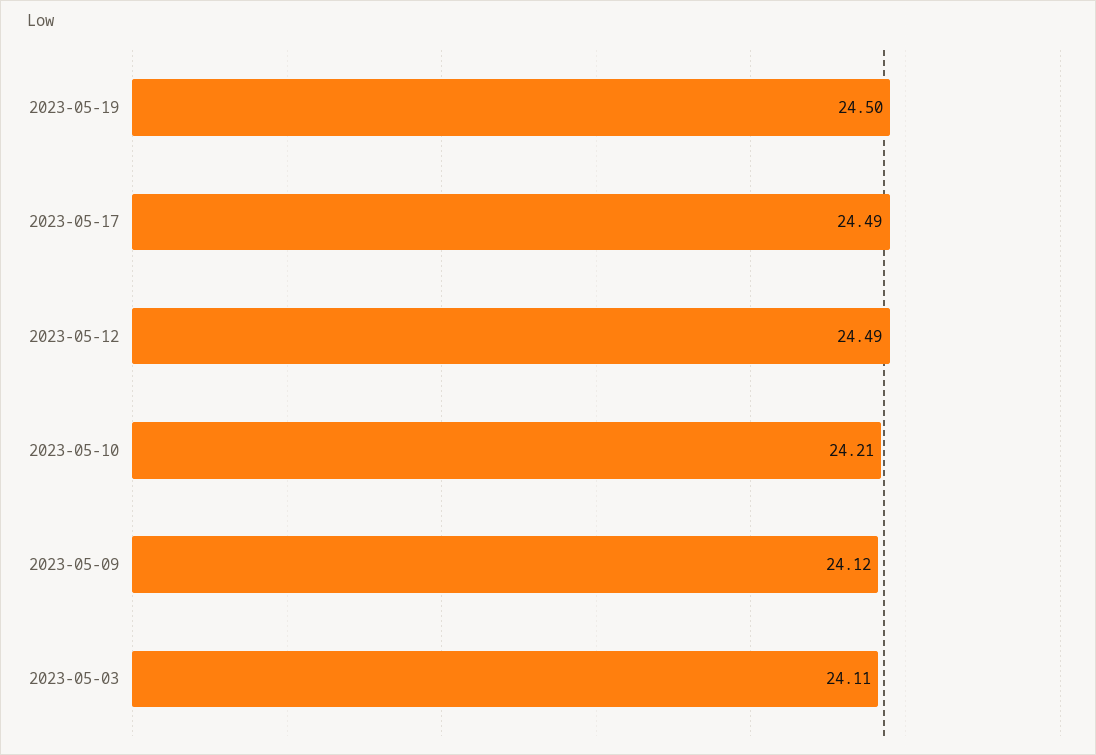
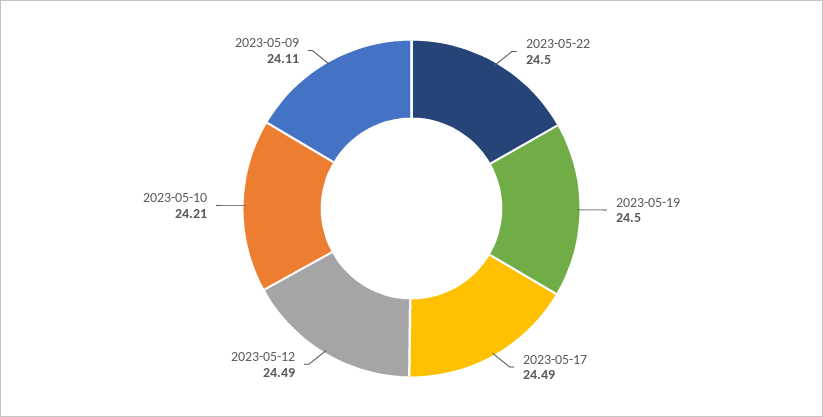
2023-05-09: 24.12 -> 24.11
2023-05-03: 24.11 -> none
2023-05-22: none -> 24.5

